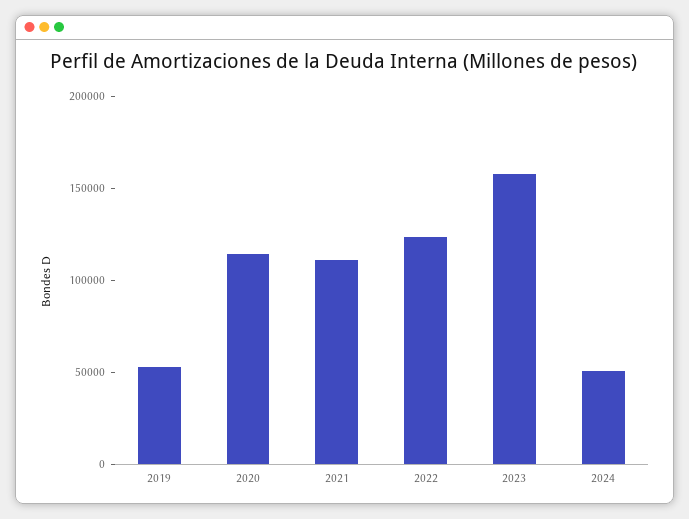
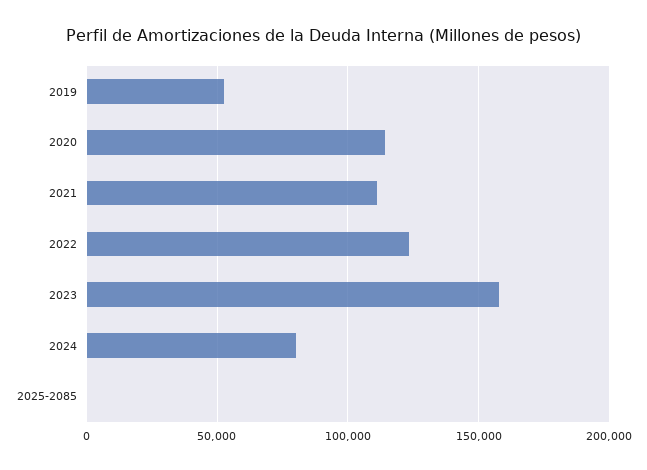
2024: 50000 -> 80000
2025-2085: none -> 0

